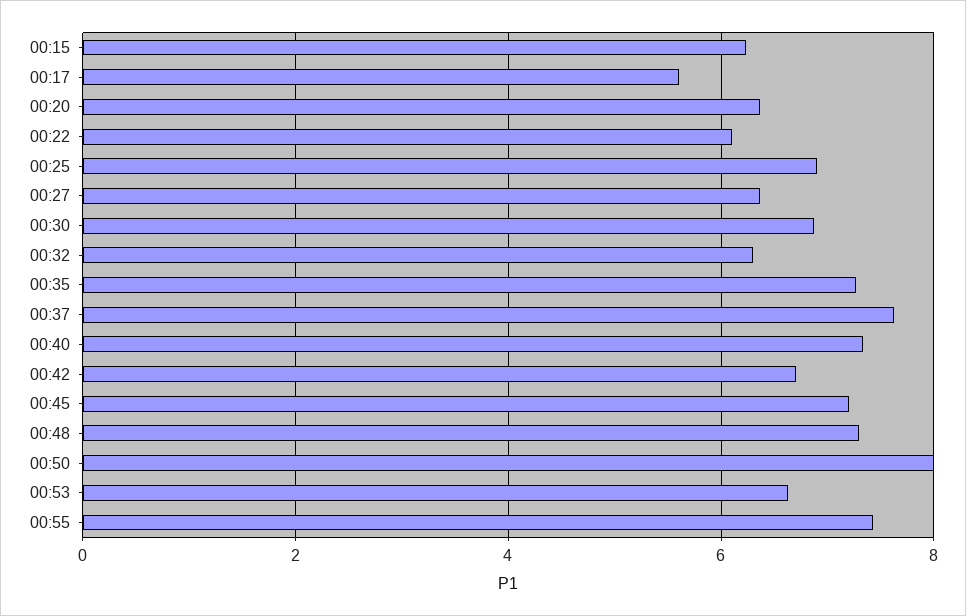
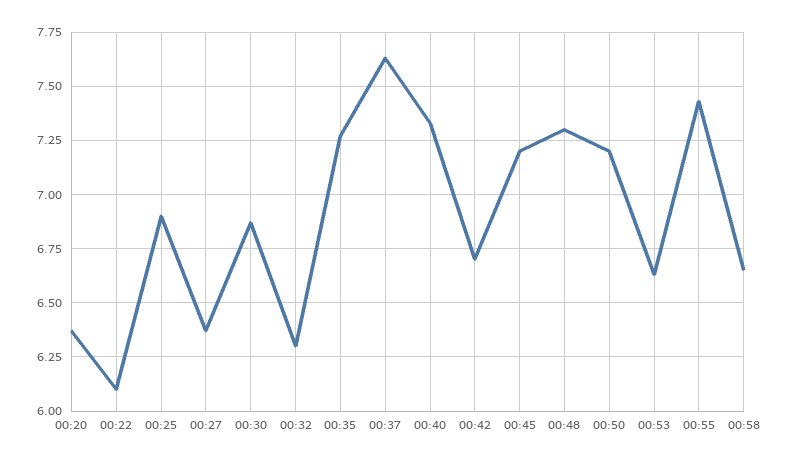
00:15: 6.2 -> none
00:17: 5.6 -> none
00:50: 8 -> 7.2
00:58: none -> 6.65

